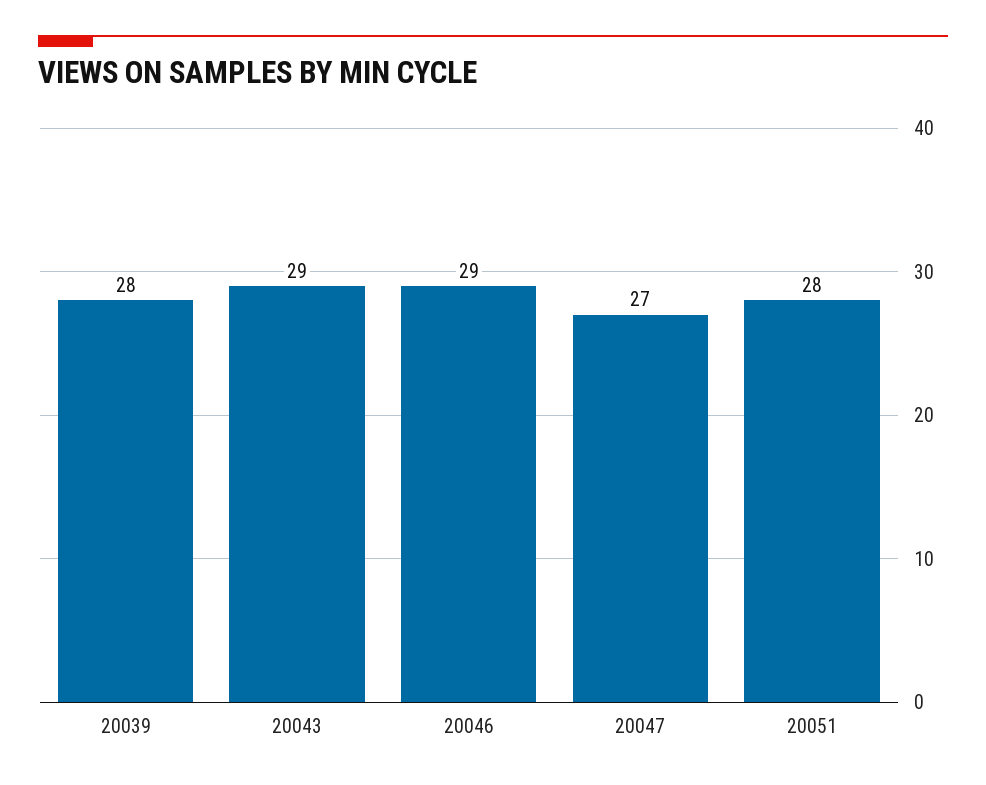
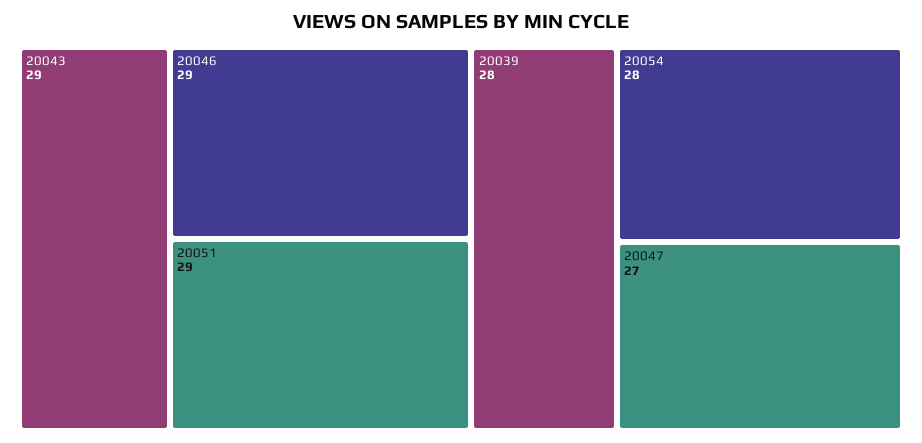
20051: 28 -> 29
20054: none -> 28

